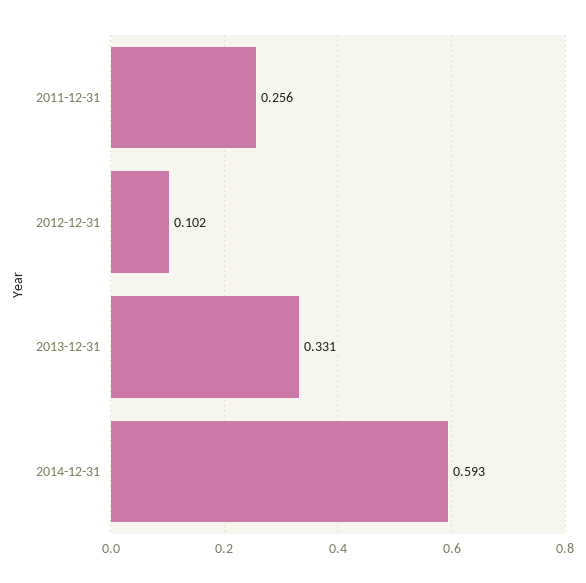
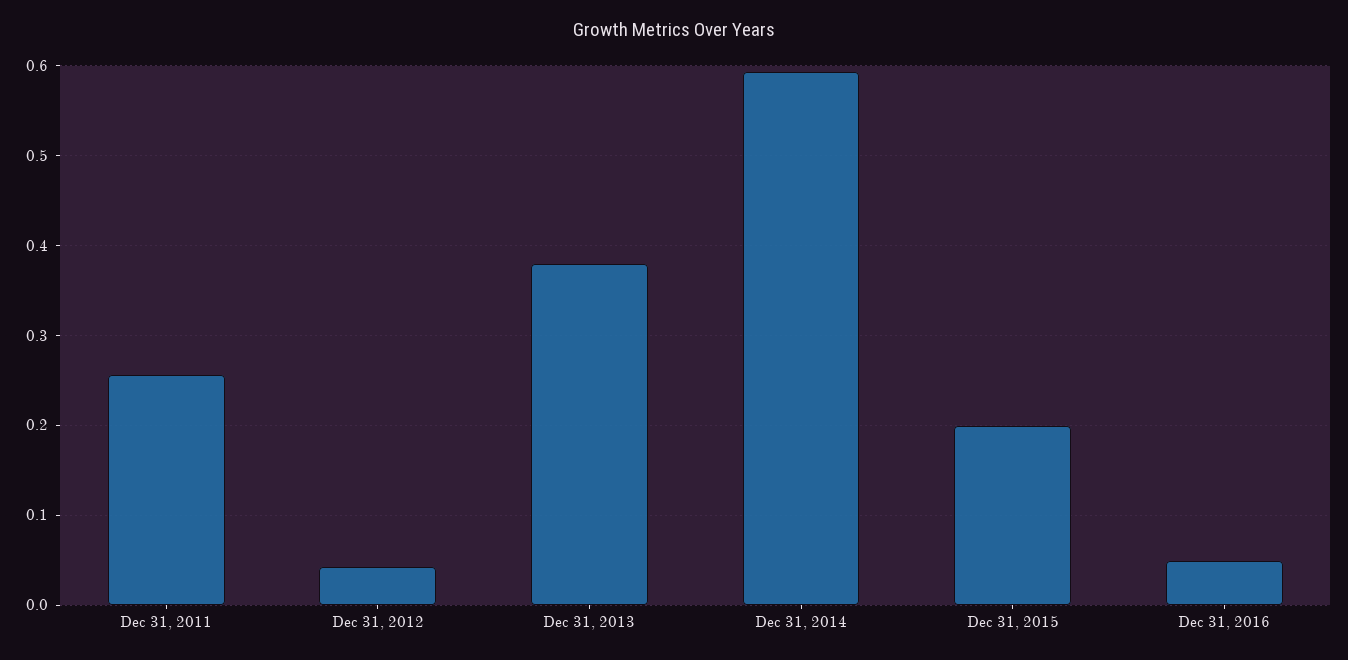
2012-12-31: 0.102 -> 0.04
2013-12-31: 0.331 -> 0.38
Dec 31, 2015: none -> 0.2
Dec 31, 2016: none -> 0.05

